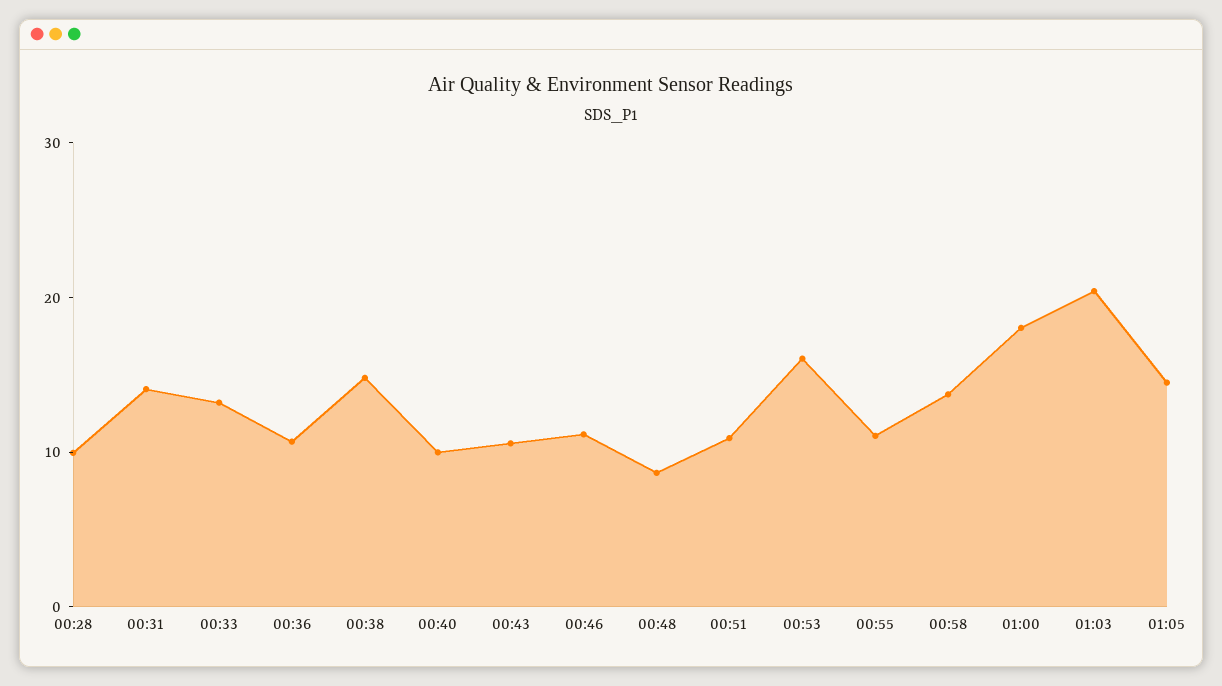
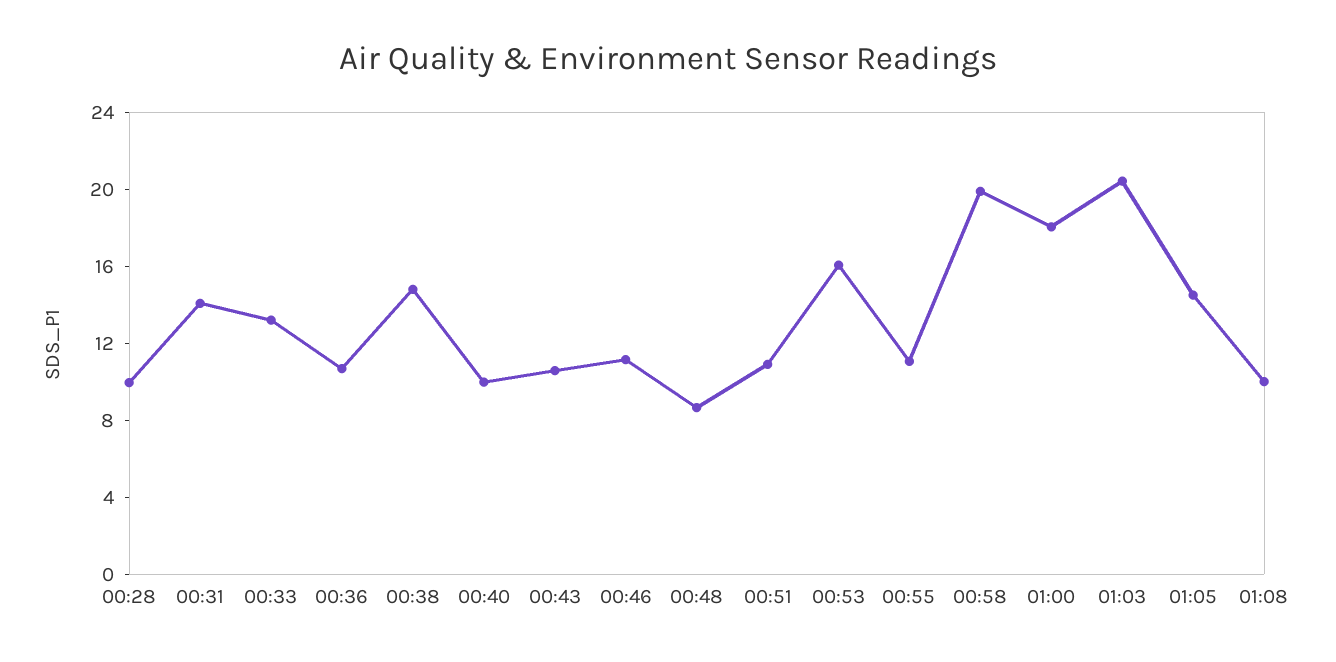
00:58: 14 -> 20
01:08: none -> 10

